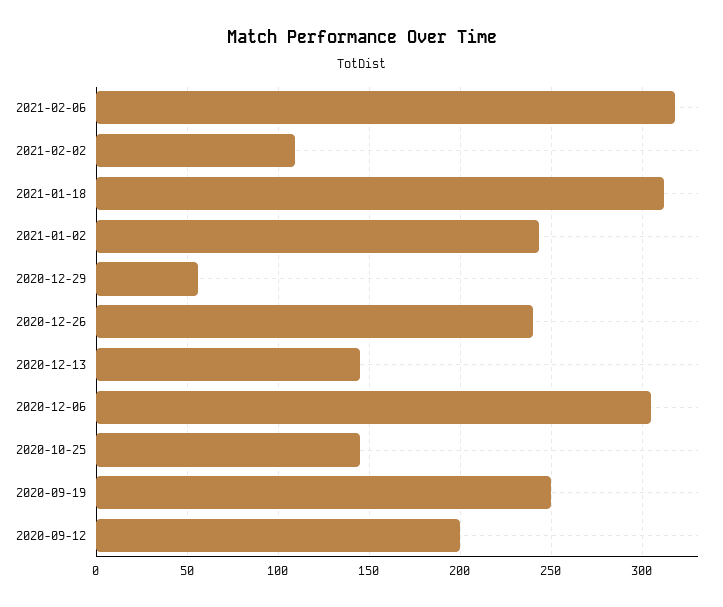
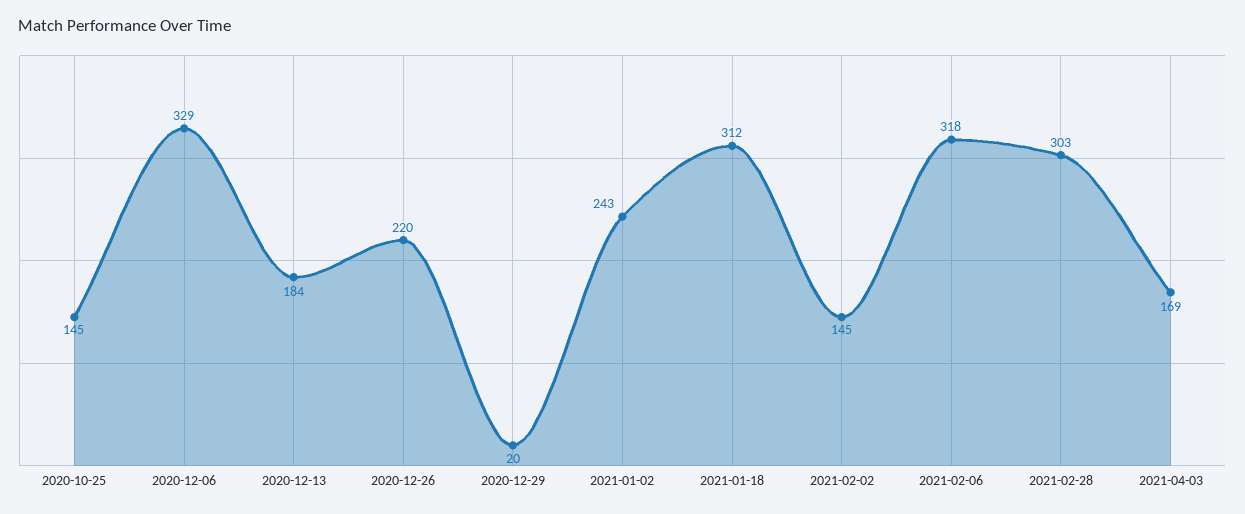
2021-02-02: 110 -> 145
2020-12-29: 55 -> 20
2020-12-26: 240 -> 220
2020-12-13: 145 -> 184
2020-12-06: 305 -> 329
2020-09-19: 250 -> none
2020-09-12: 200 -> none
2021-02-28: none -> 303
2021-04-03: none -> 169

